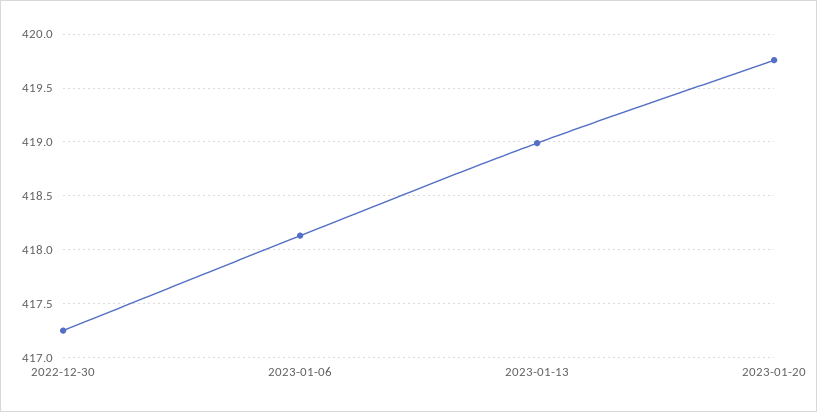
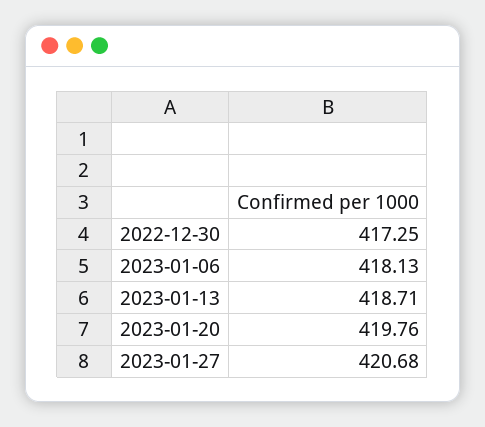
2023-01-13: 419 -> 418.71
2023-01-27: none -> 420.68

